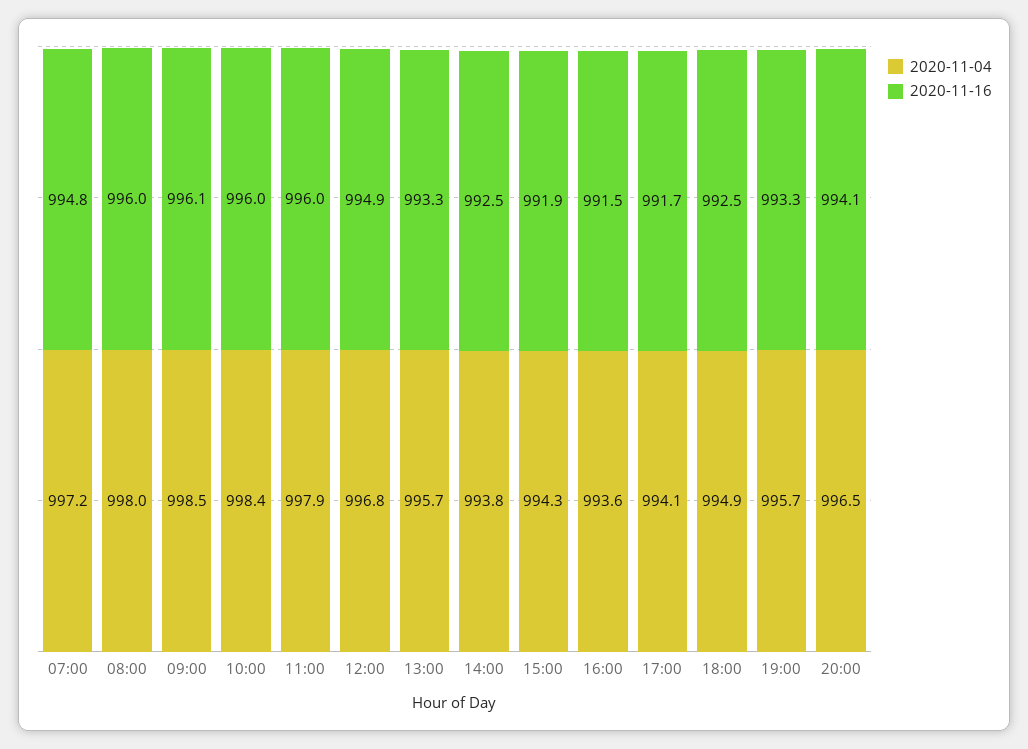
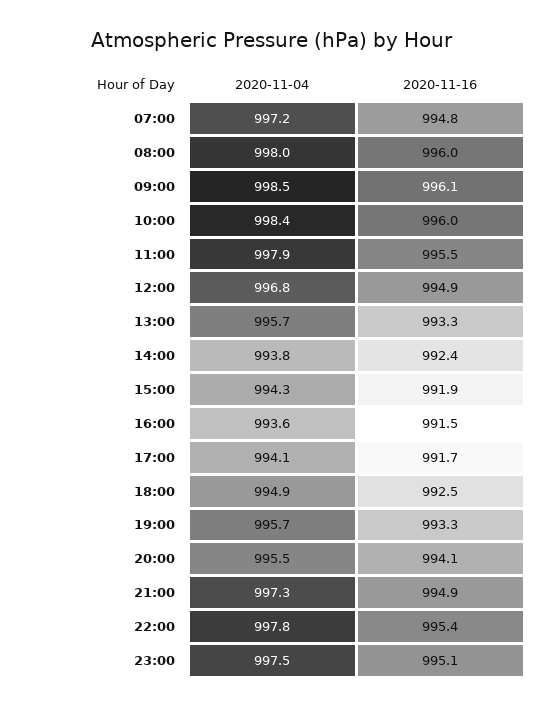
2020-11-16, 11:00: 996 -> 995.5
2020-11-16, 14:00: 992.5 -> 992.4
2020-11-04, 20:00: 996.5 -> 995.5
2020-11-04, 21:00: none -> 997.3
2020-11-16, 21:00: none -> 994.9
2020-11-04, 22:00: none -> 997.8
2020-11-16, 22:00: none -> 995.4
2020-11-04, 23:00: none -> 997.5
2020-11-16, 23:00: none -> 995.1

